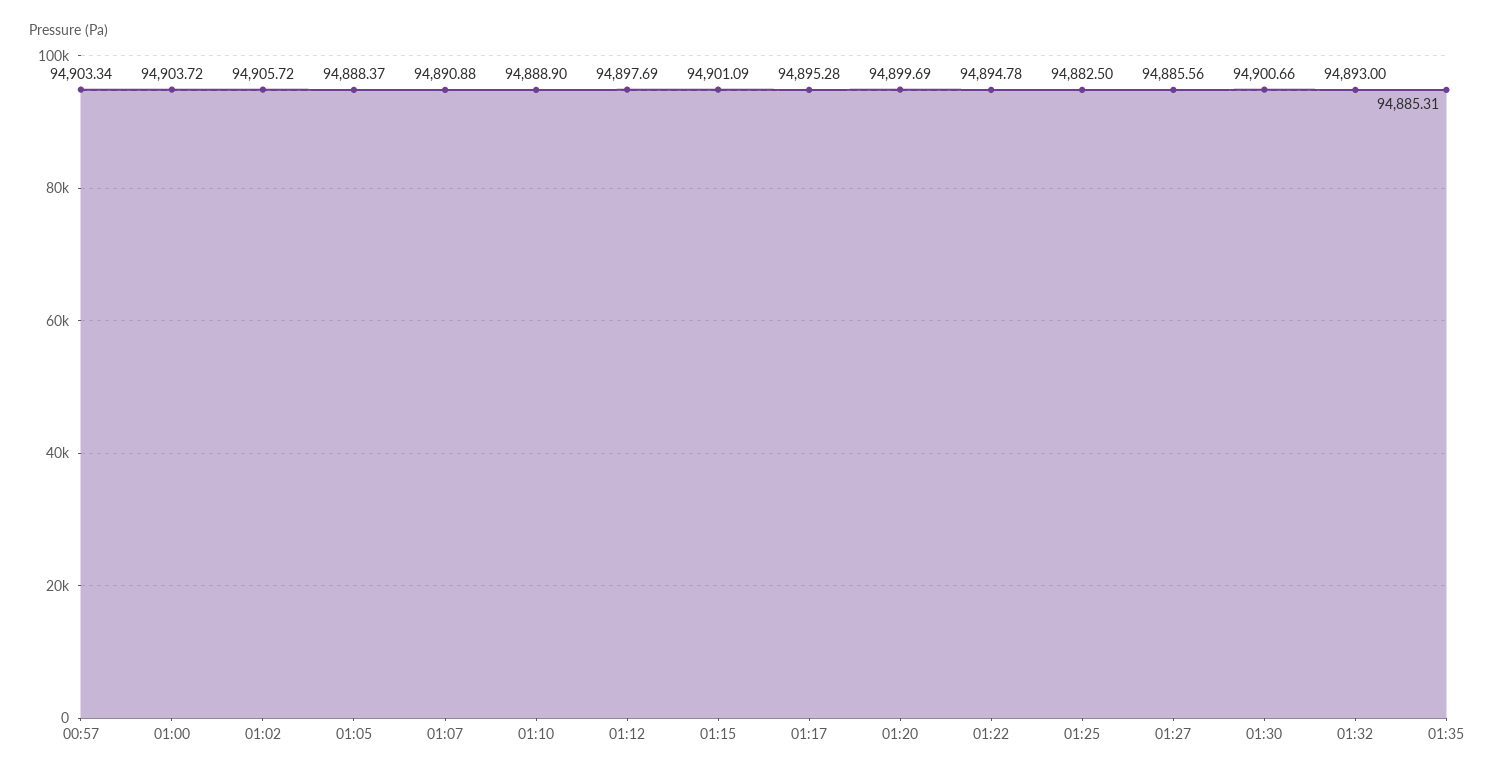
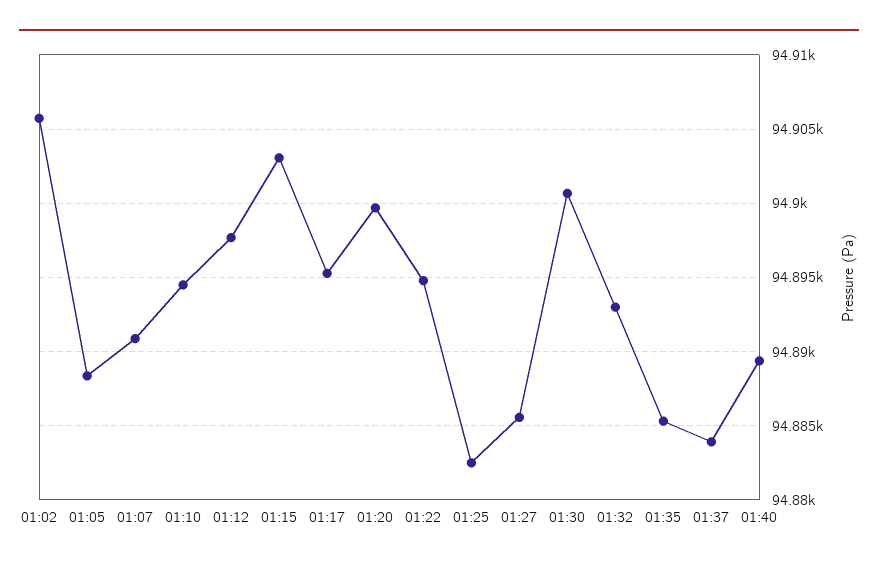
00:57: 94903.34 -> none
01:00: 94903.72 -> none
01:10: 94888.9 -> 94894.5
01:15: 94901.09 -> 94903
01:37: none -> 94884
01:40: none -> 94889.5

